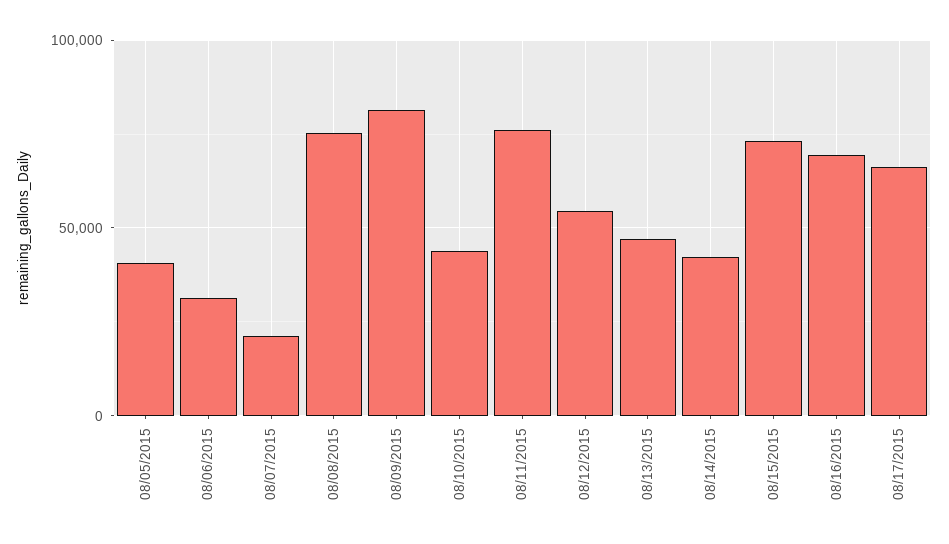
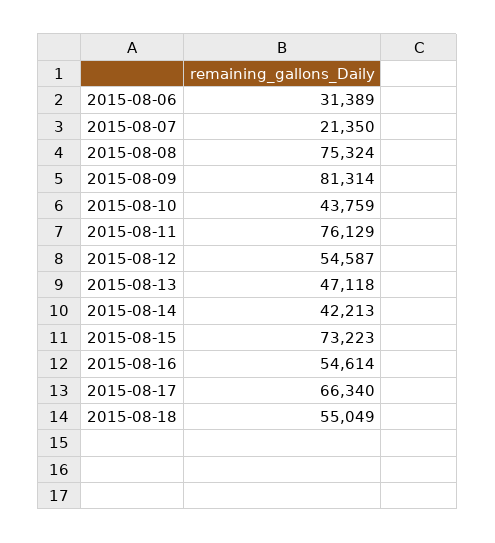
08/05/2015: 40000 -> none
08/16/2015: 70000 -> 54614
2015-08-18: none -> 55049

